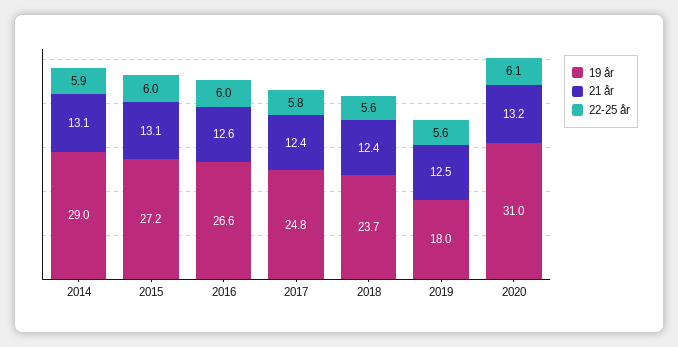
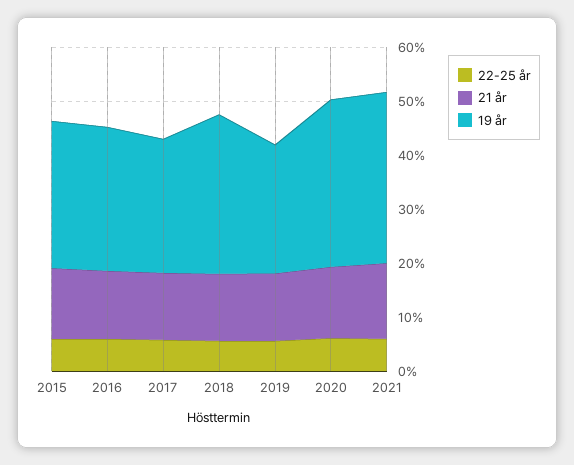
19 år, 2014: 29 -> none
21 år, 2014: 13.1 -> none
22-25 år, 2014: 5.9 -> none
19 år, 2018: 23.7 -> 30
19 år, 2019: 18 -> 24
22-25 år, 2021: none -> 6
21 år, 2021: none -> 14
19 år, 2021: none -> 32

